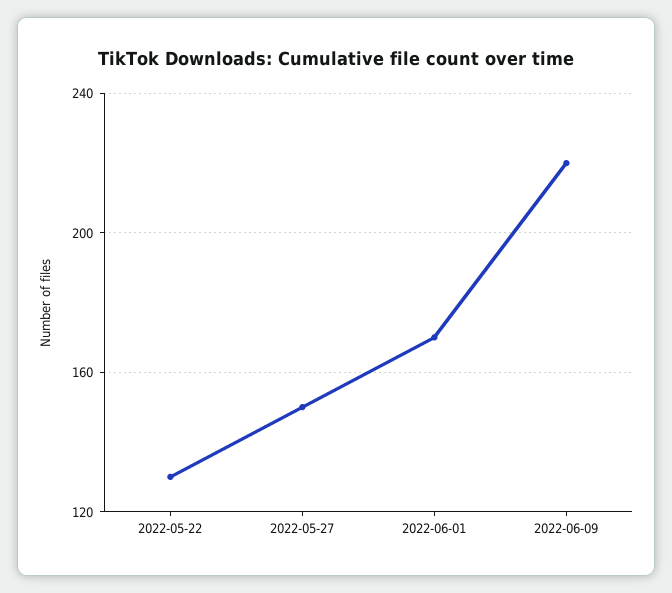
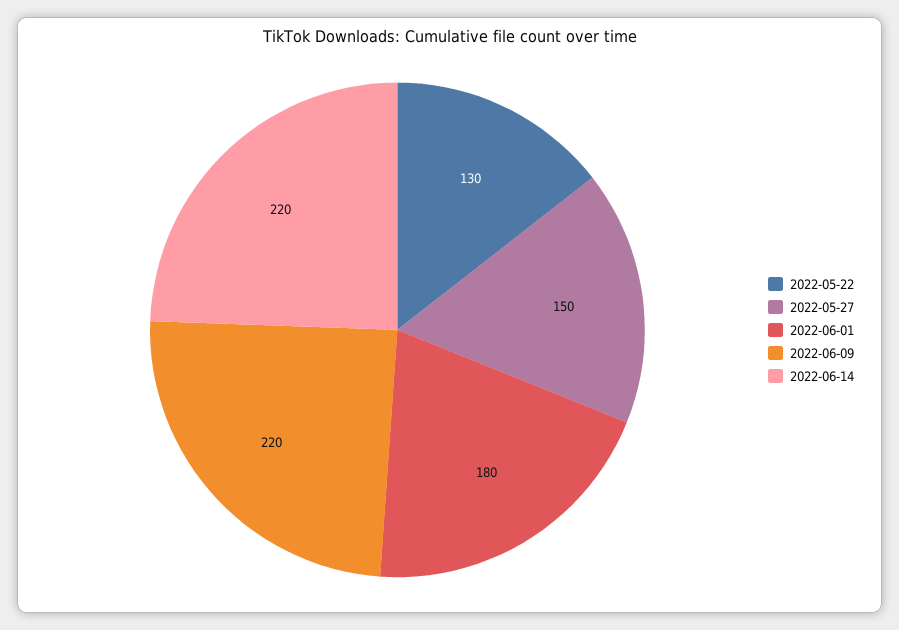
2022-06-01: 170 -> 180
2022-06-14: none -> 220

